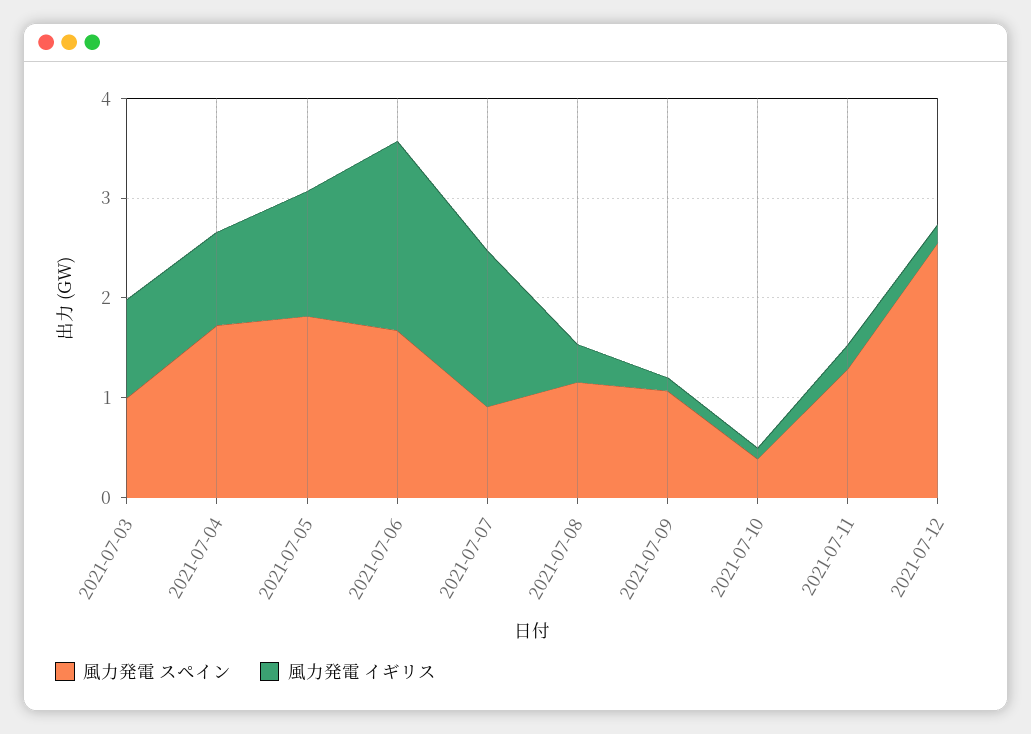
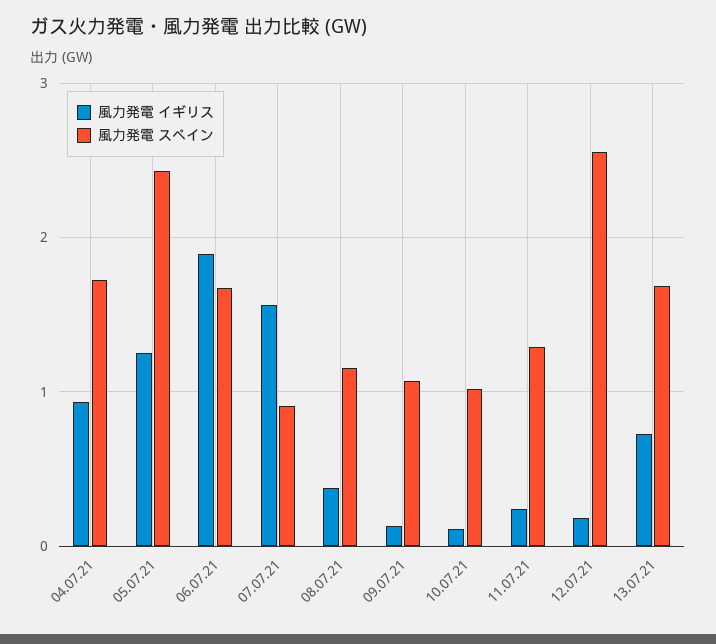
風力発電 スペイン, 2021-07-03: 1 -> none
風力発電 イギリス, 2021-07-03: 1 -> none
風力発電 スペイン, 2021-07-05: 1.8 -> 2.4
風力発電 スペイン, 2021-07-10: 0.4 -> 1
風力発電 イギリス, 13.07.21: none -> 0.7
風力発電 スペイン, 13.07.21: none -> 1.7

